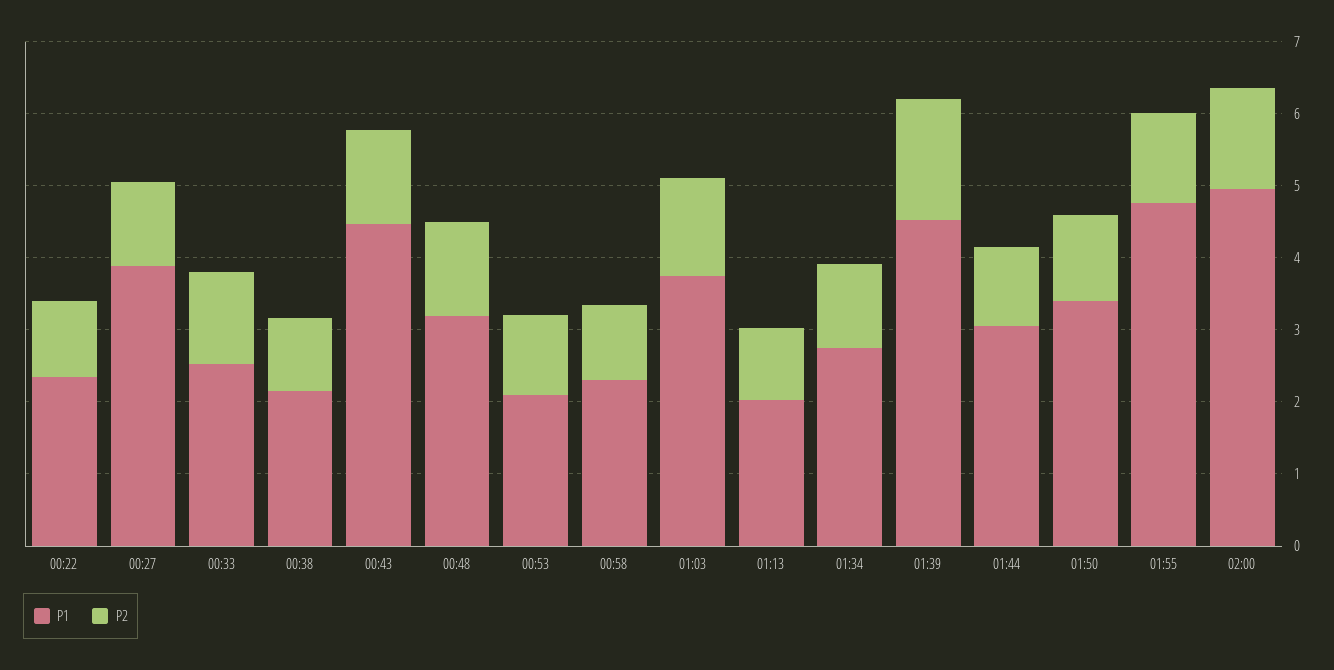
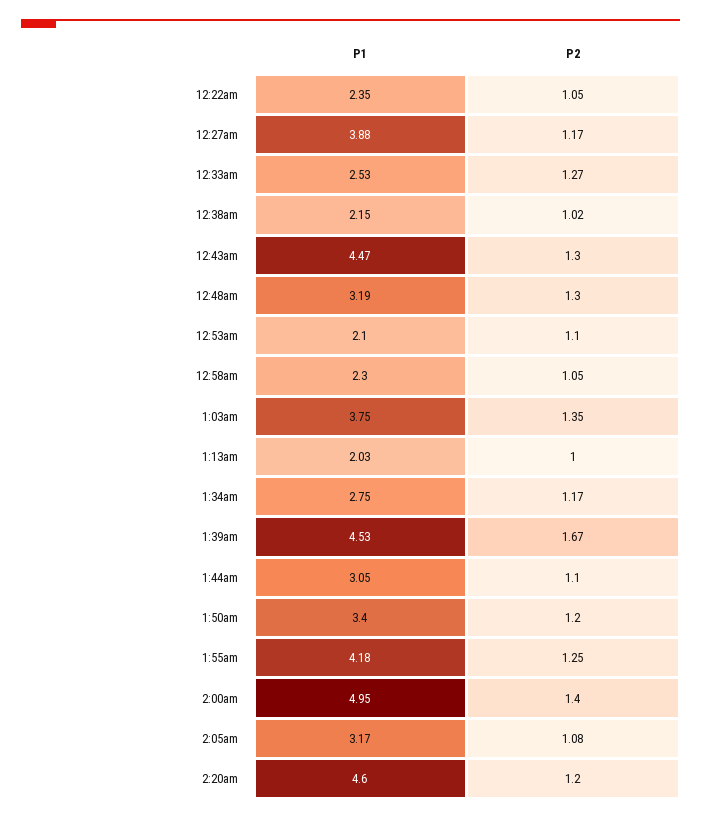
P1, 01:55: 4.8 -> 4.18
P1, 2:05am: none -> 3.17
P2, 2:05am: none -> 1.08
P1, 2:20am: none -> 4.6
P2, 2:20am: none -> 1.2

